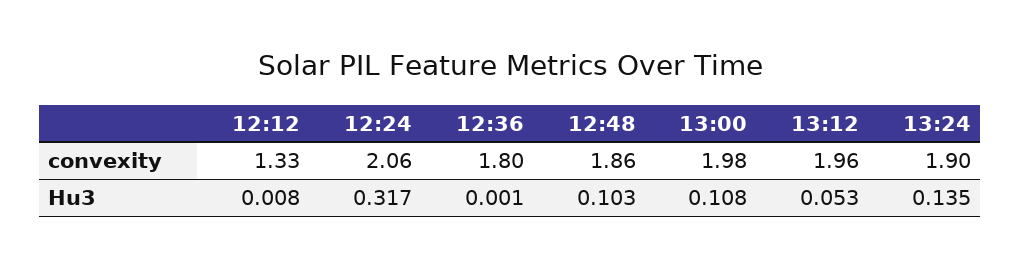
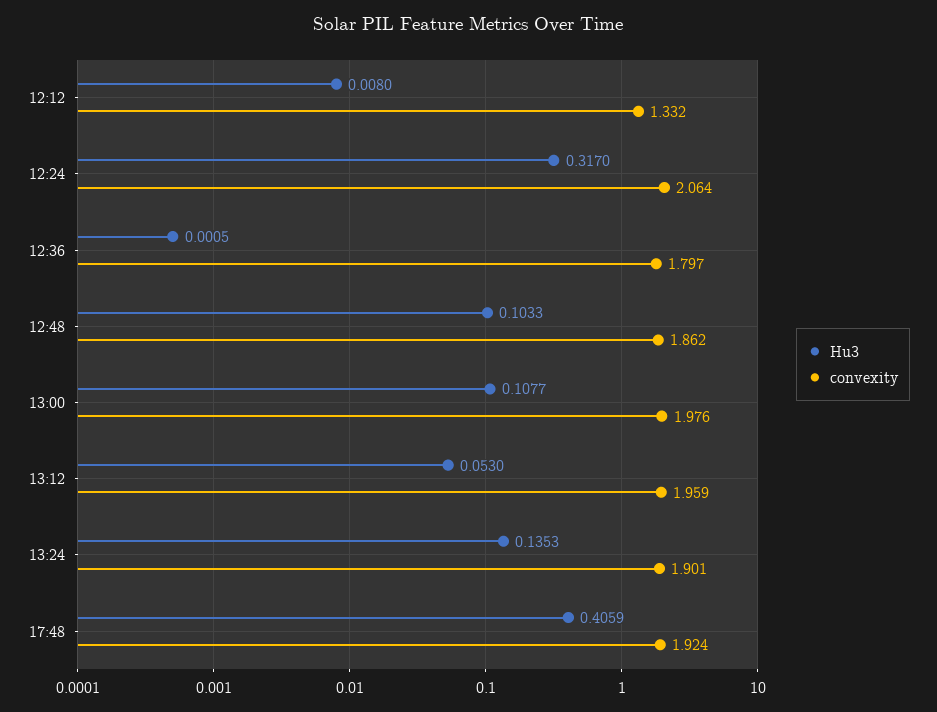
Hu3, 17:48: none -> 0.4059
convexity, 17:48: none -> 1.924

